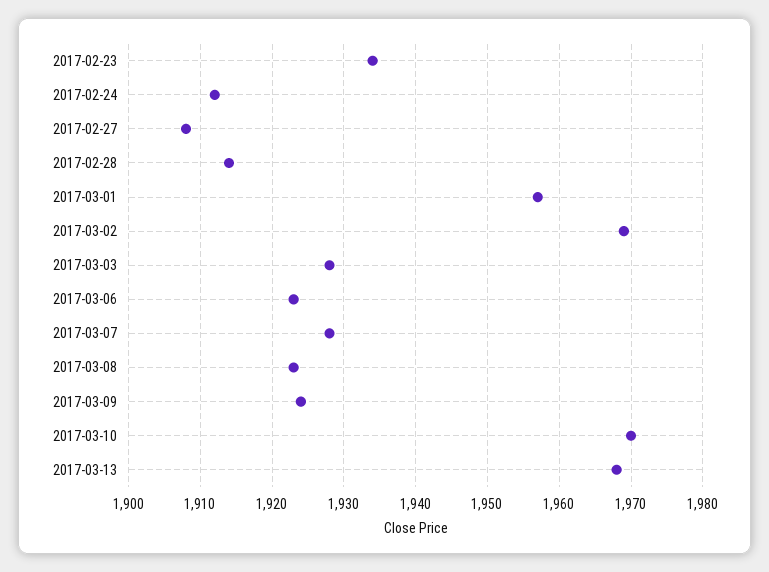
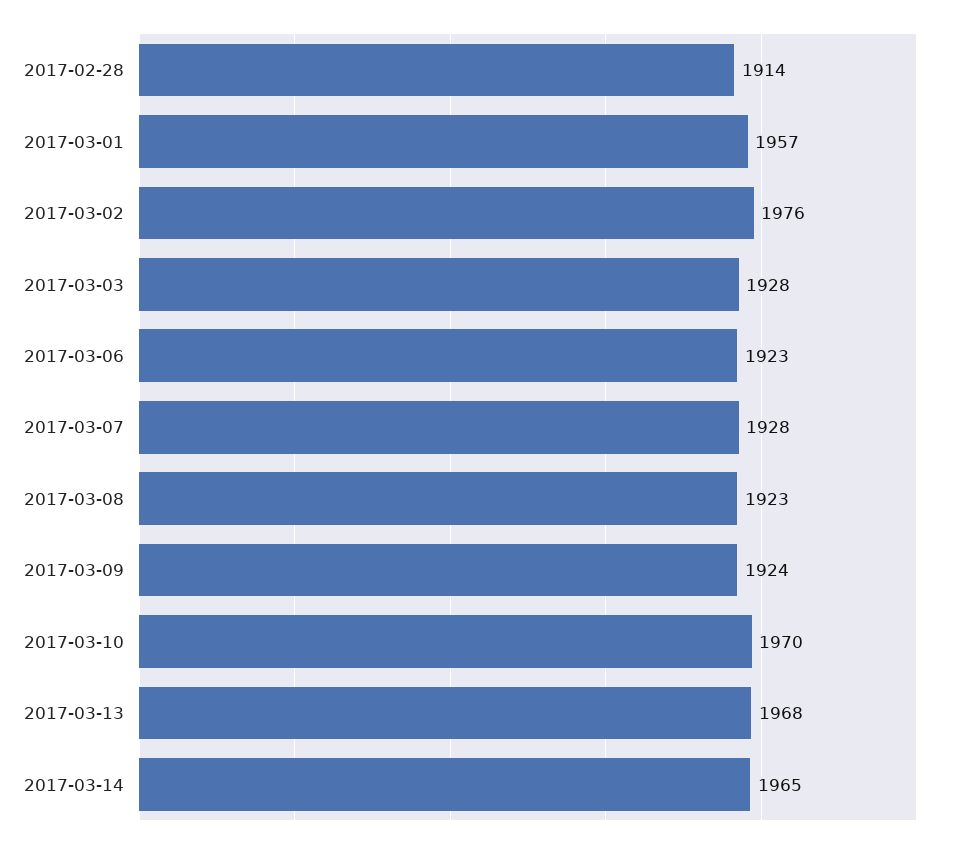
2017-02-23: 1934 -> none
2017-02-24: 1912 -> none
2017-02-27: 1908 -> none
2017-03-02: 1969 -> 1976
2017-03-14: none -> 1965

